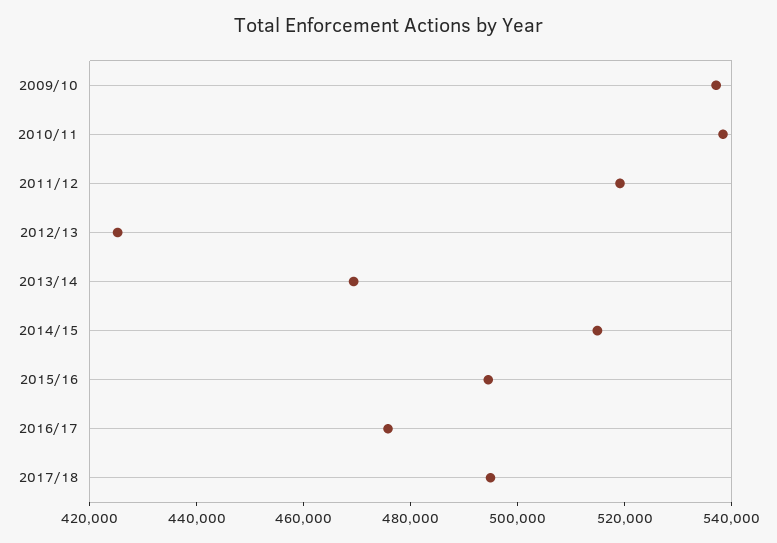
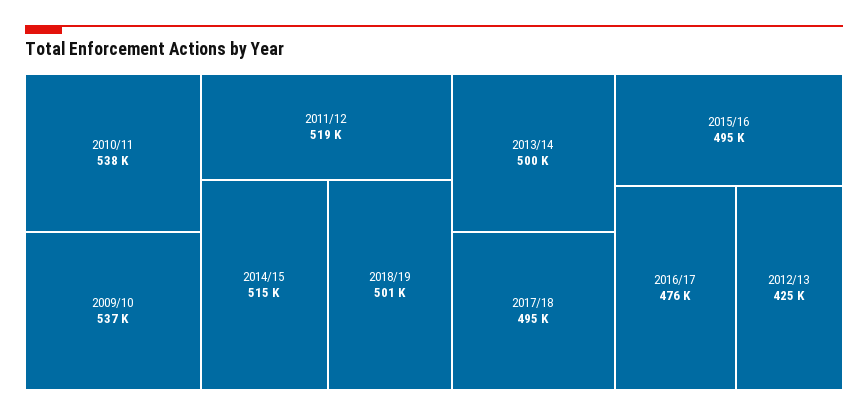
2013/14: 470000 -> 500000
2018/19: none -> 501000

